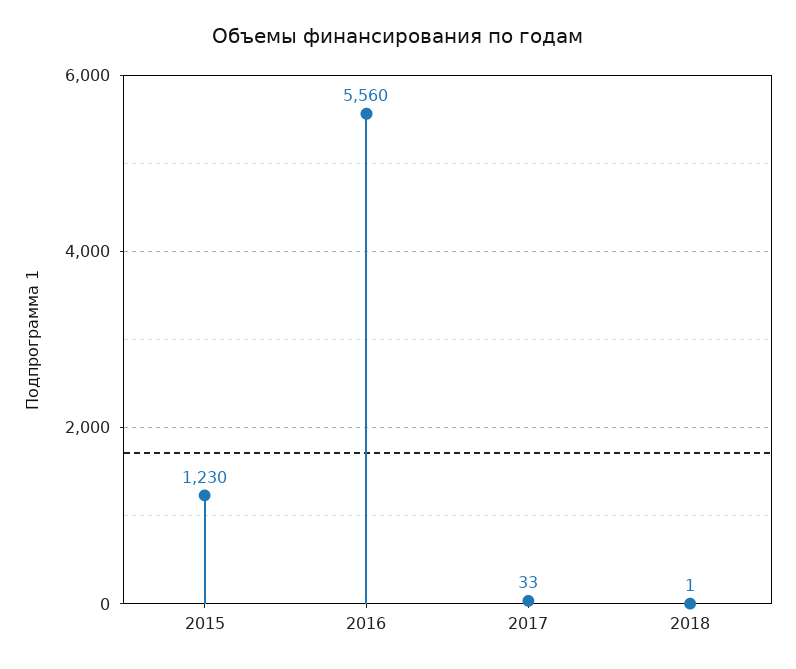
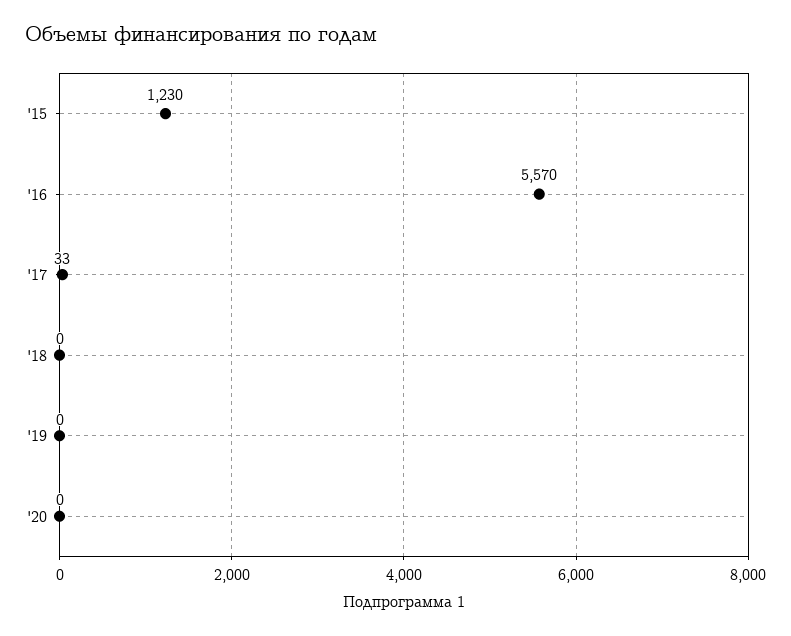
2016: 5560 -> 5570
2018: 1 -> 0
'19: none -> 0
'20: none -> 0

